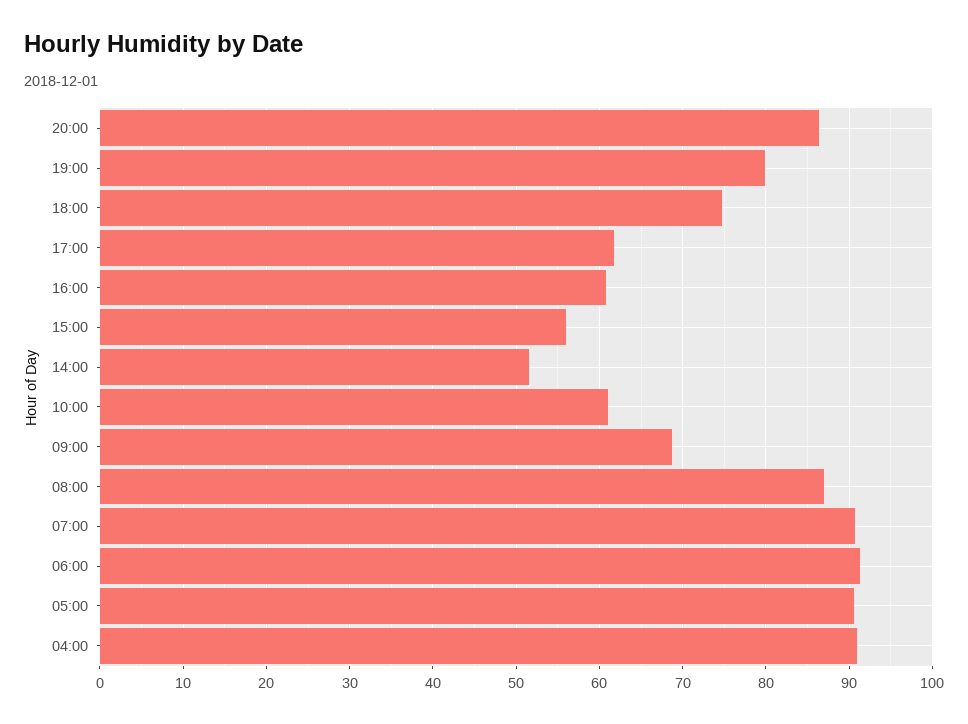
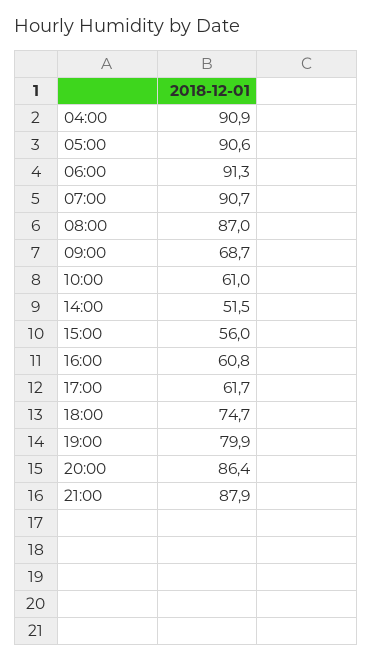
21:00: none -> 87.9

